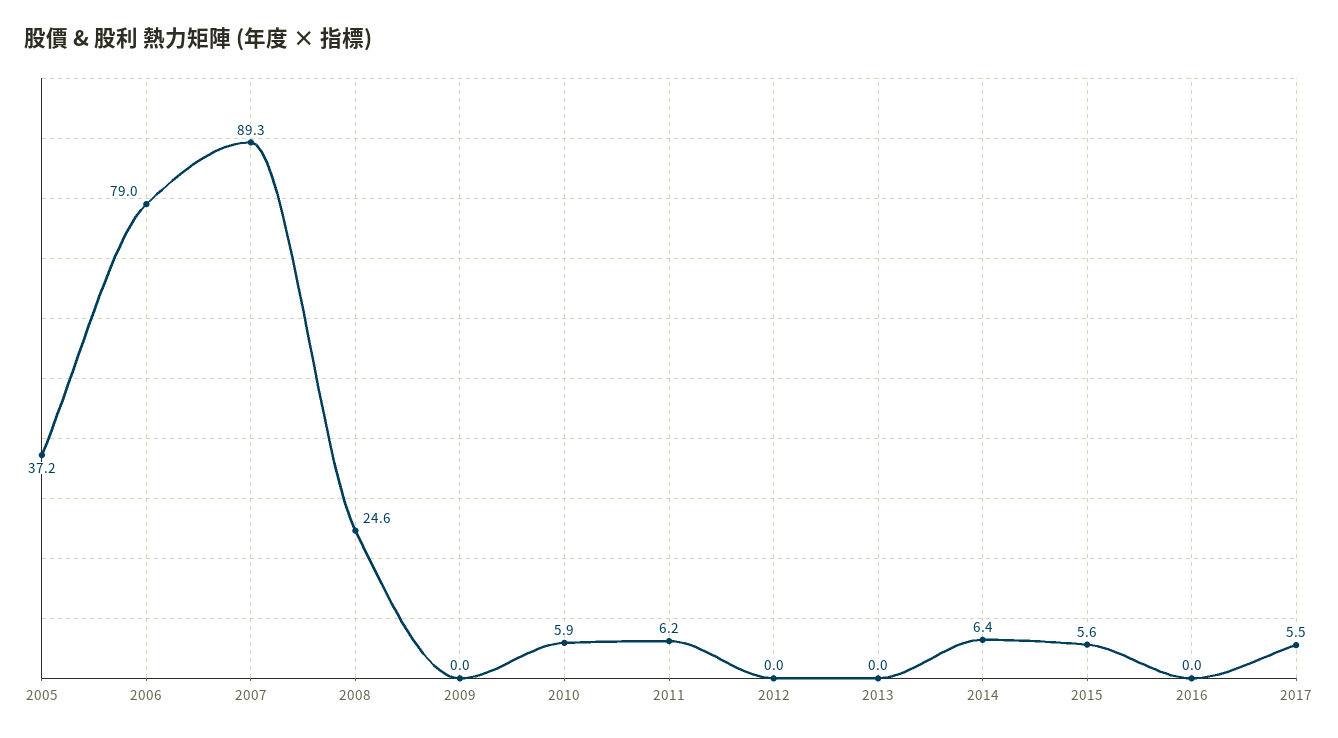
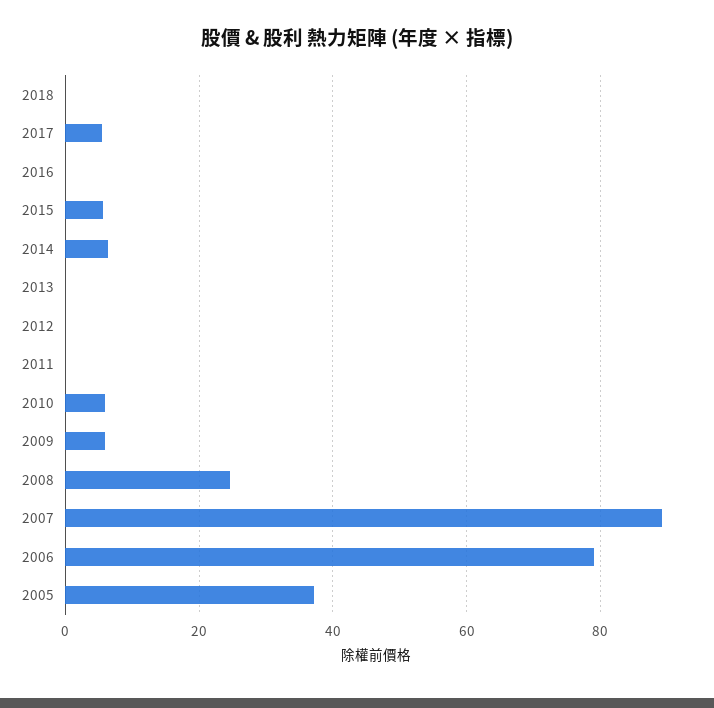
2009: 0 -> 6
2011: 6.2 -> 0
2018: none -> 0

